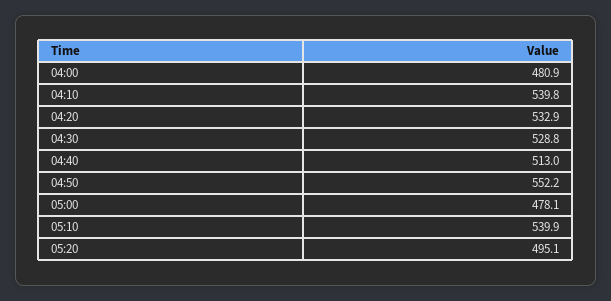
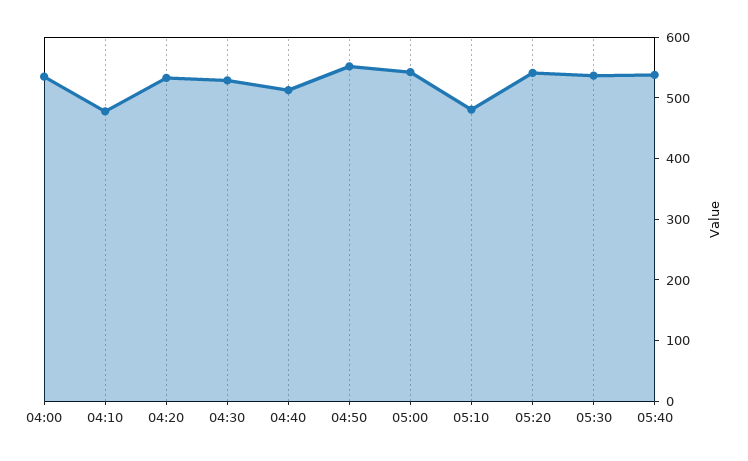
04:00: 480.9 -> 540
04:10: 539.8 -> 480
05:00: 478.1 -> 540
05:10: 539.9 -> 480
05:20: 495.1 -> 540
05:30: none -> 540
05:40: none -> 540

